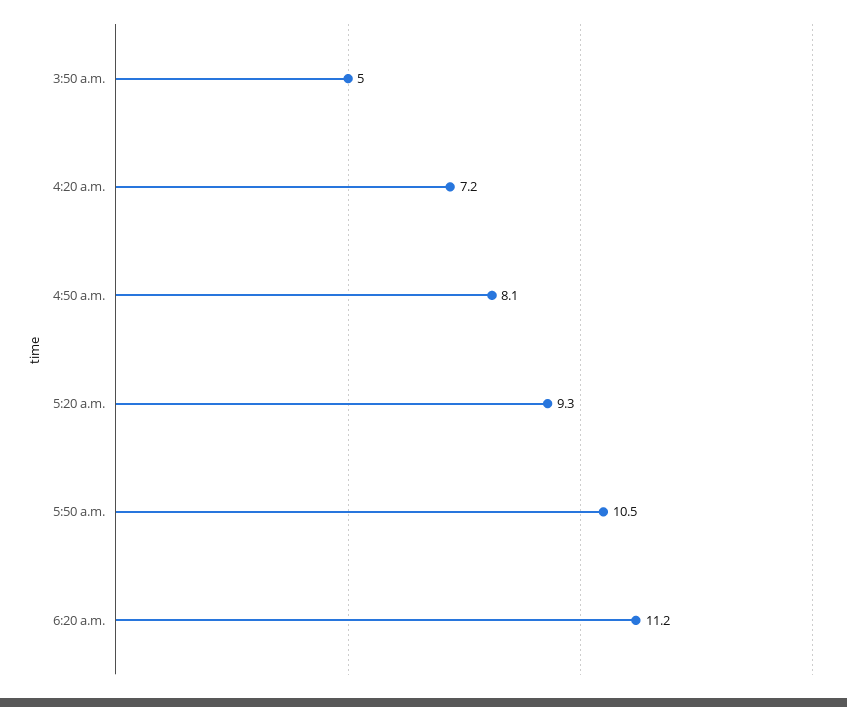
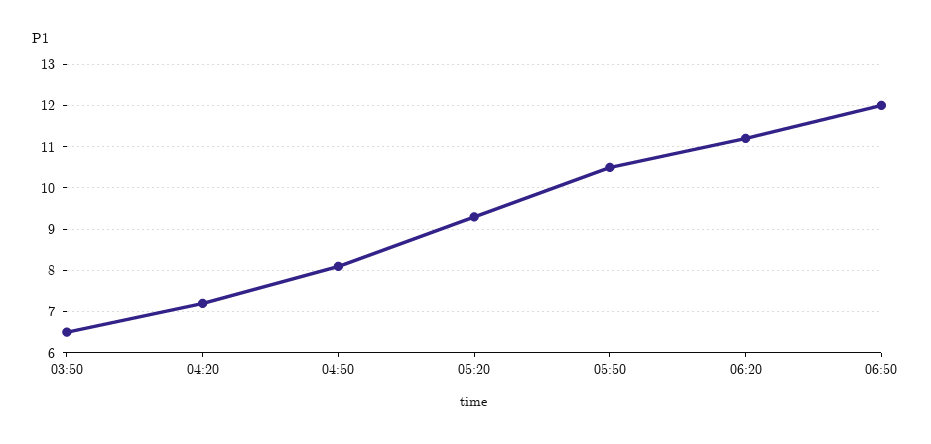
3:50 a.m.: 5 -> 6.5
06:50: none -> 12

